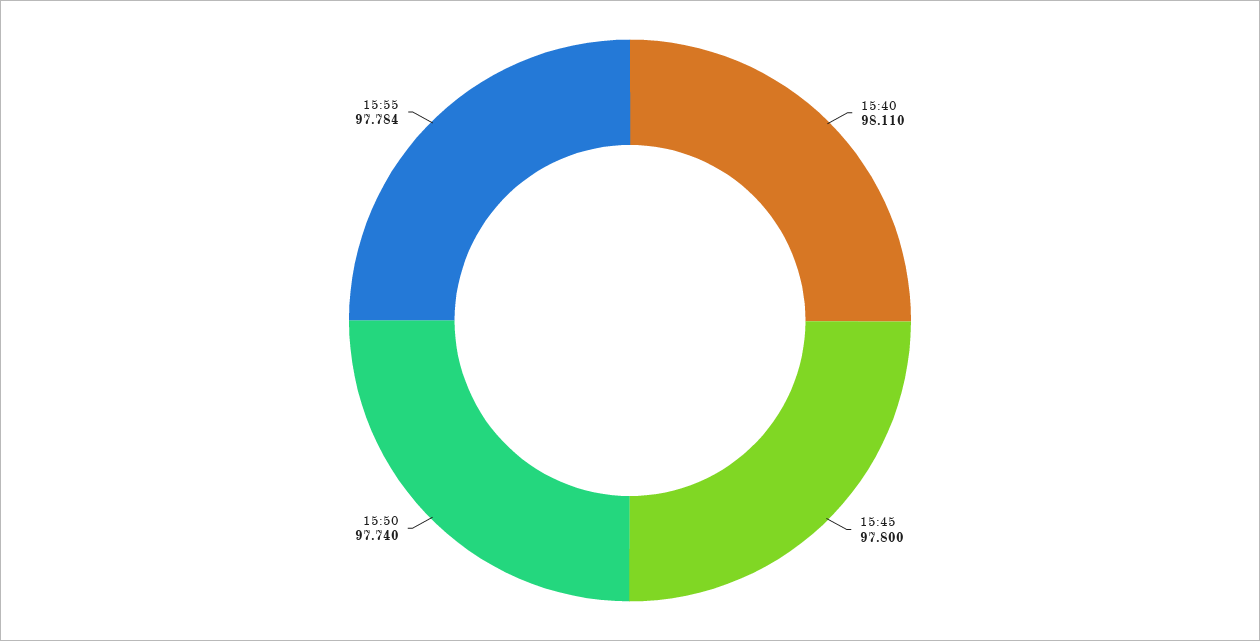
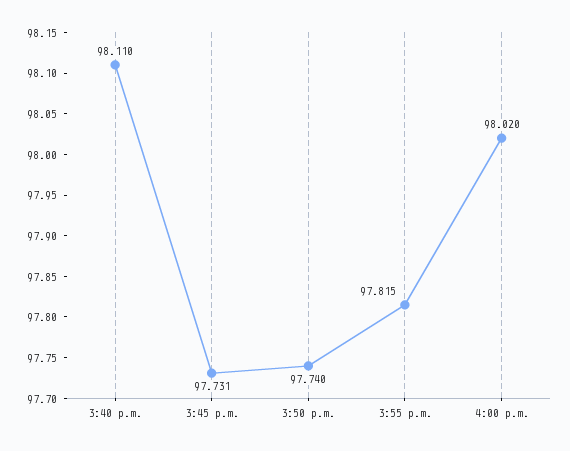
15:45: 97.8 -> 97.731
15:55: 97.784 -> 97.815
4:00 p.m.: none -> 98.02

